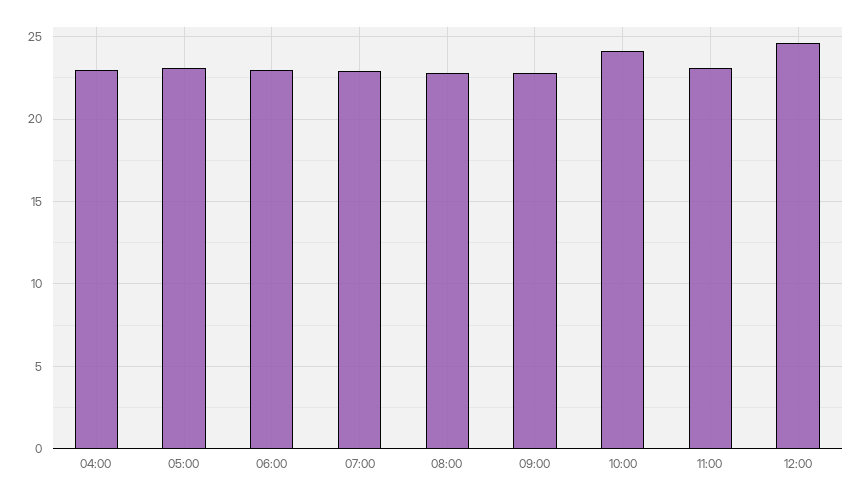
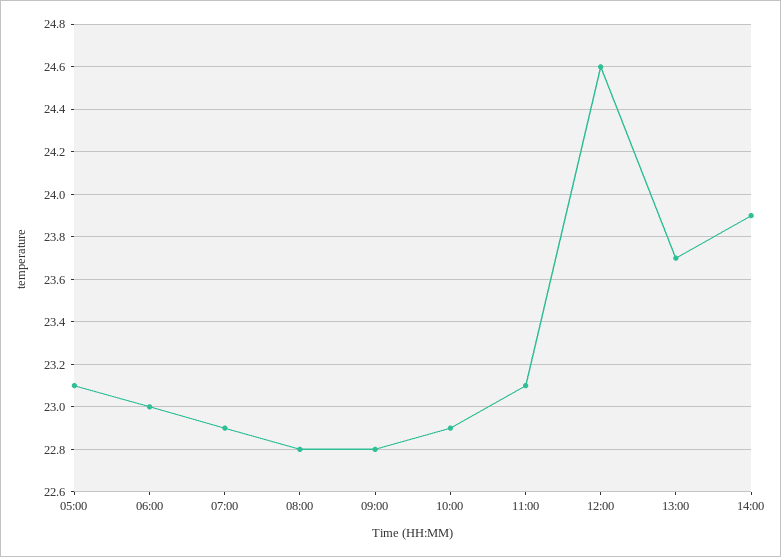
04:00: 23 -> none
10:00: 24 -> 22.9
13:00: none -> 23.7
14:00: none -> 23.9

